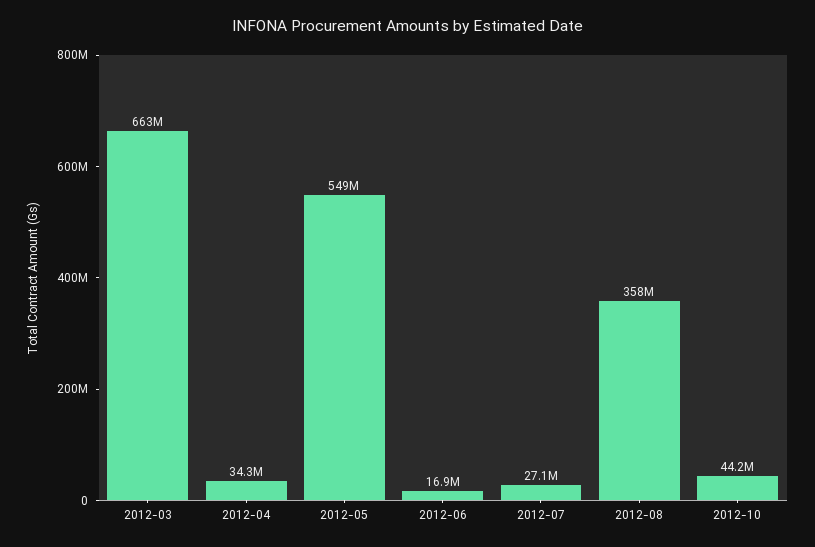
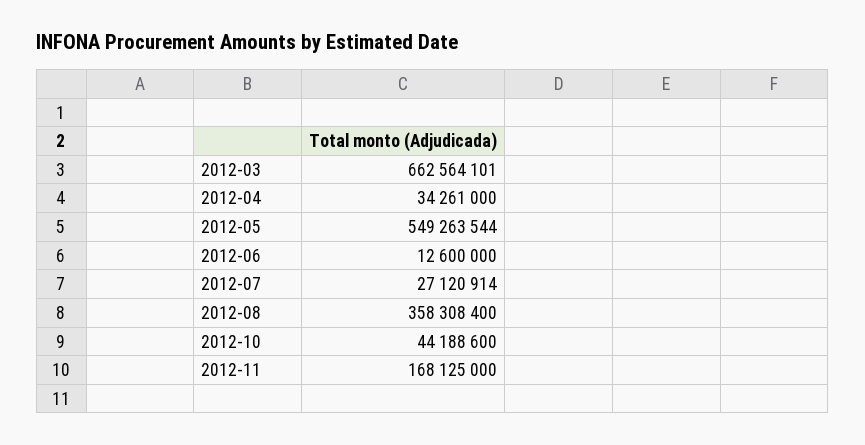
2012-06: 16900000 -> 12600000
2012-11: none -> 168125000

